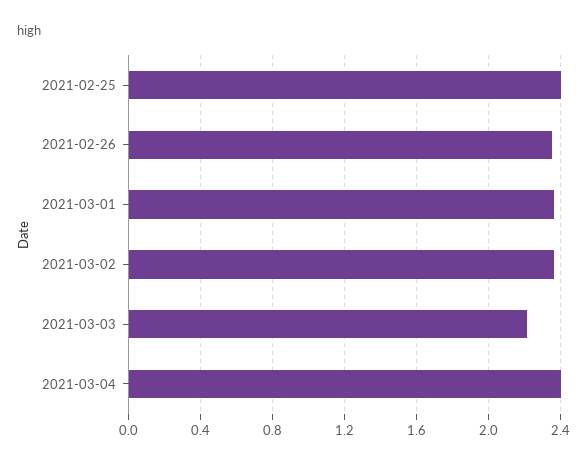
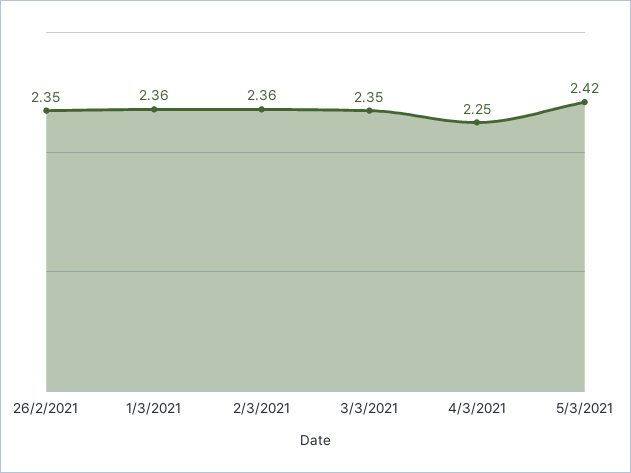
2021-02-25: 2.4 -> none
2021-03-03: 2.2 -> 2.35
2021-03-04: 2.4 -> 2.25
5/3/2021: none -> 2.42

